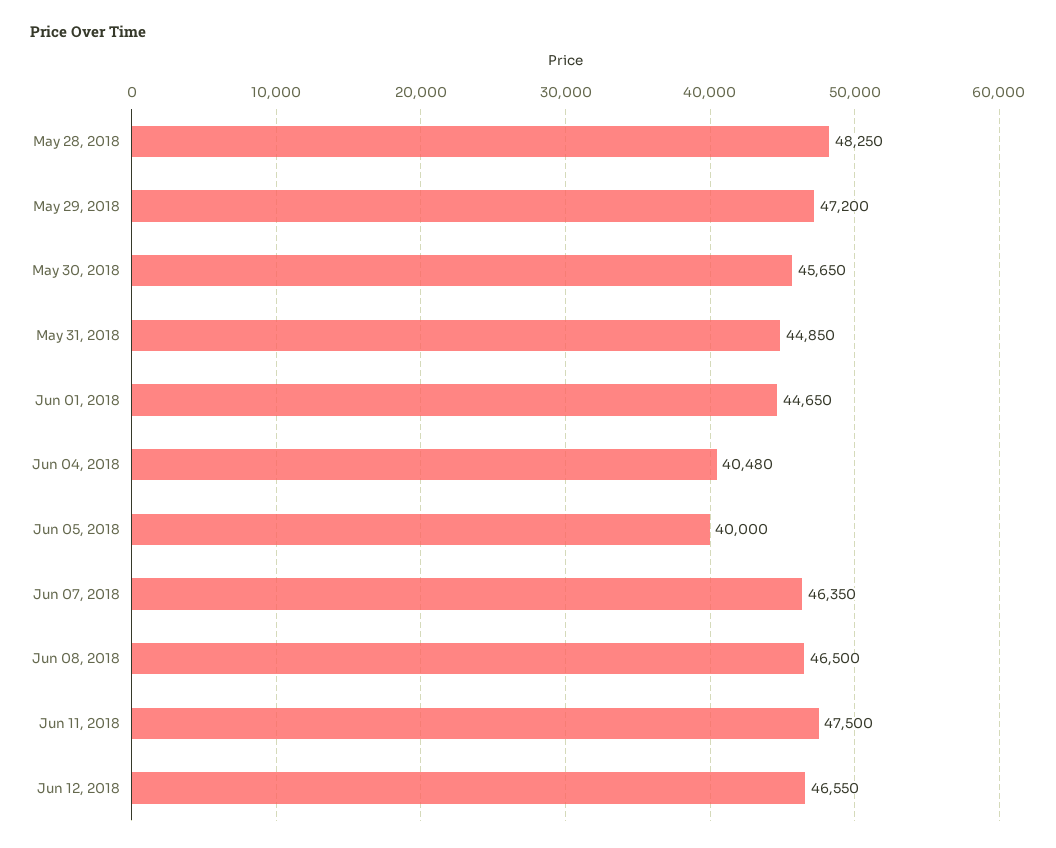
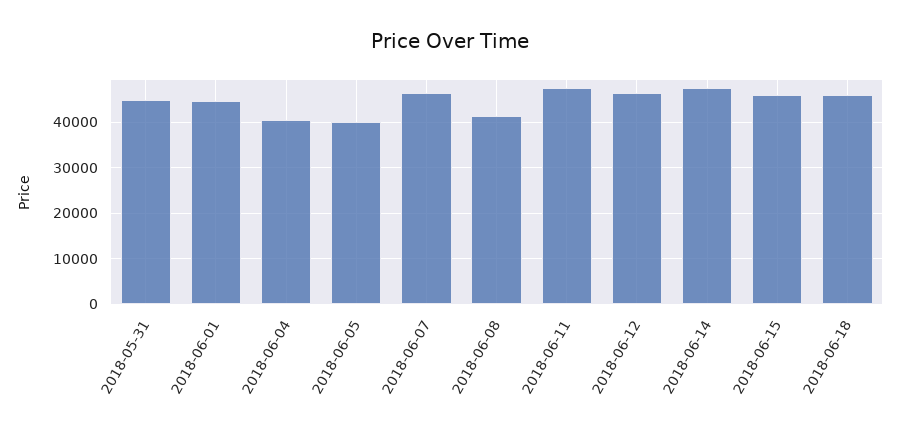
May 28, 2018: 48250 -> none
May 29, 2018: 47200 -> none
May 30, 2018: 45650 -> none
Jun 08, 2018: 46500 -> 42000
2018-06-14: none -> 48000
2018-06-15: none -> 46000
2018-06-18: none -> 46000

